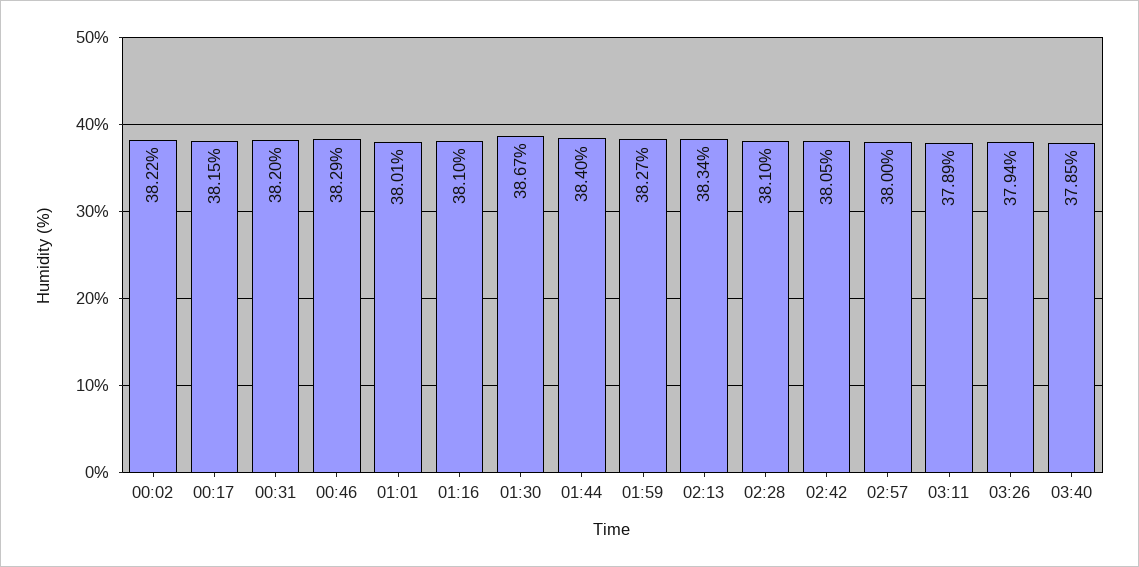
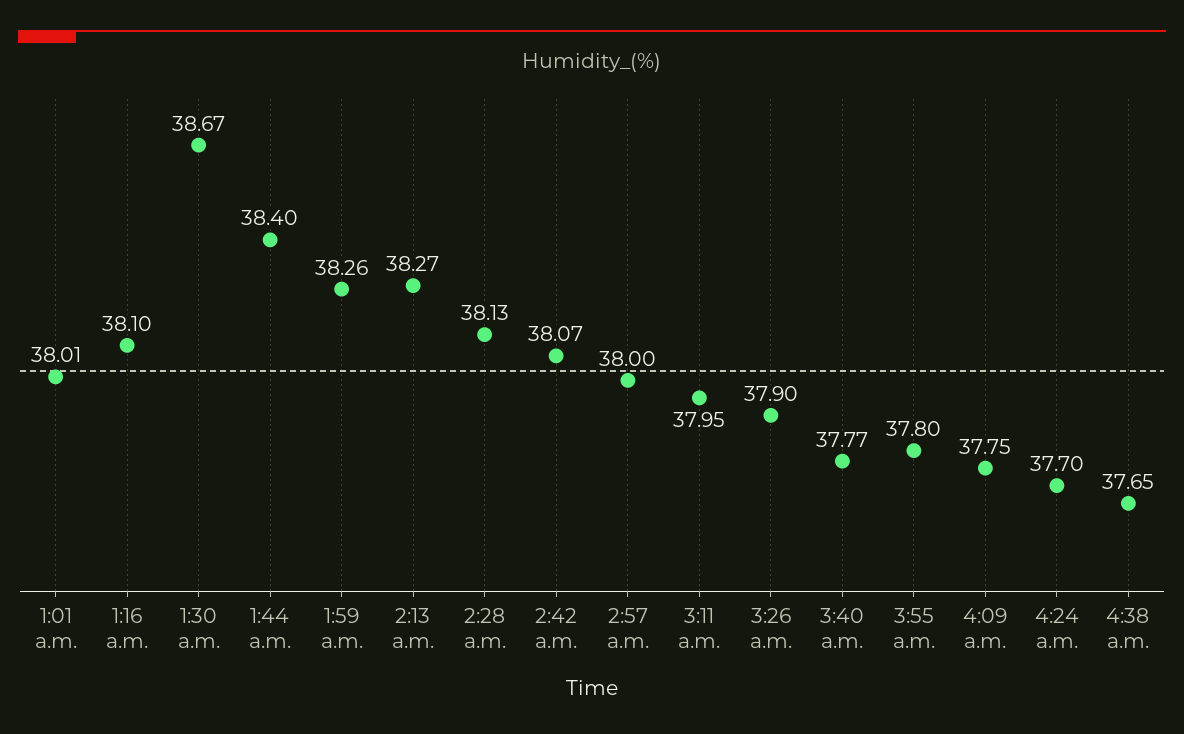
00:02: 38.22 -> none
00:17: 38.15 -> none
00:31: 38.2 -> none
00:46: 38.29 -> none
01:59: 38.27 -> 38.26
02:13: 38.34 -> 38.27
02:28: 38.1 -> 38.13
02:42: 38.05 -> 38.07
03:11: 37.89 -> 37.95
03:26: 37.94 -> 37.9
03:40: 37.85 -> 37.77
3:55 a.m.: none -> 37.8
4:09 a.m.: none -> 37.75
4:24 a.m.: none -> 37.7
4:38 a.m.: none -> 37.65

